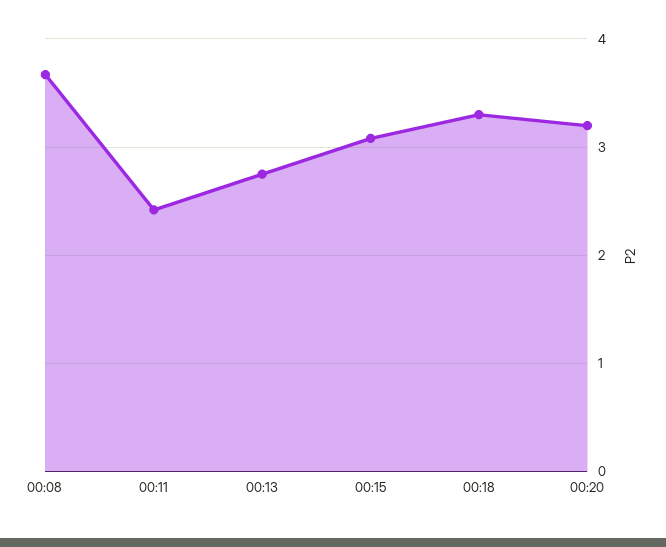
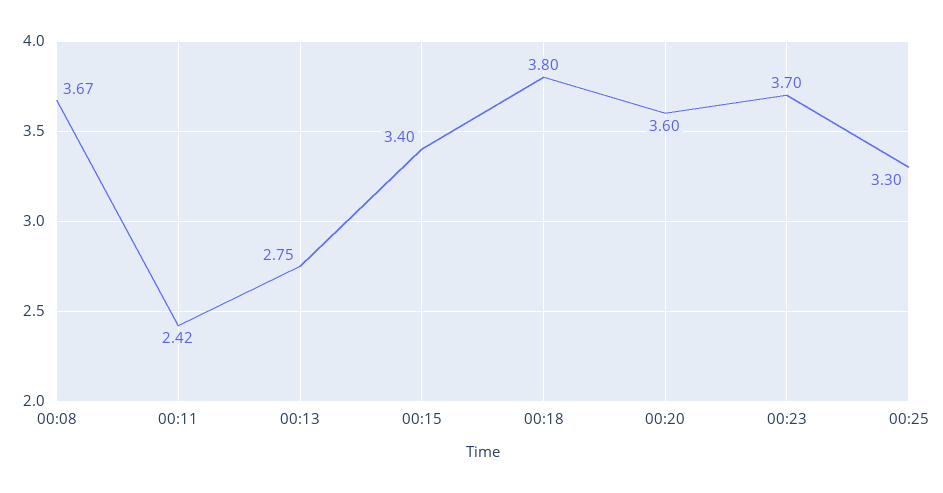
00:15: 3.1 -> 3.4
00:18: 3.3 -> 3.8
00:20: 3.2 -> 3.6
00:23: none -> 3.7
00:25: none -> 3.3

